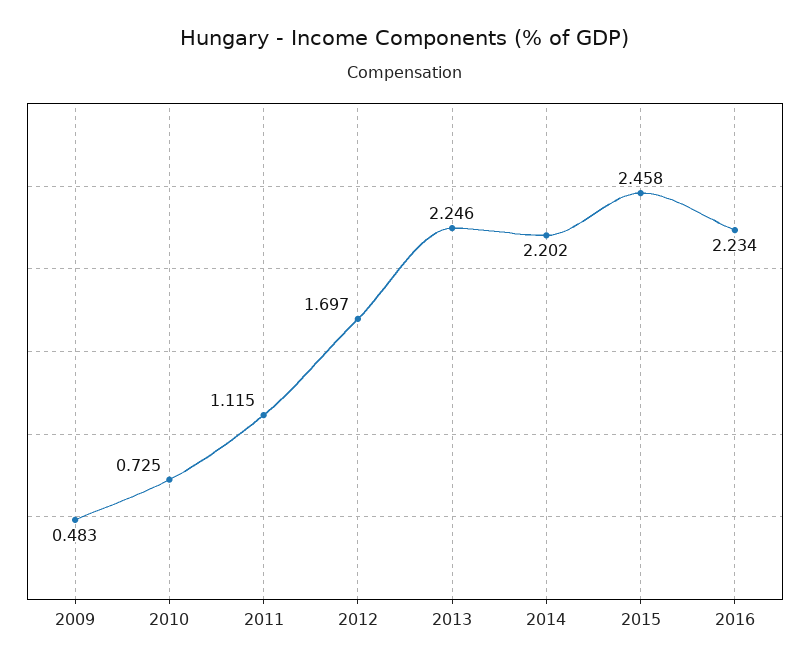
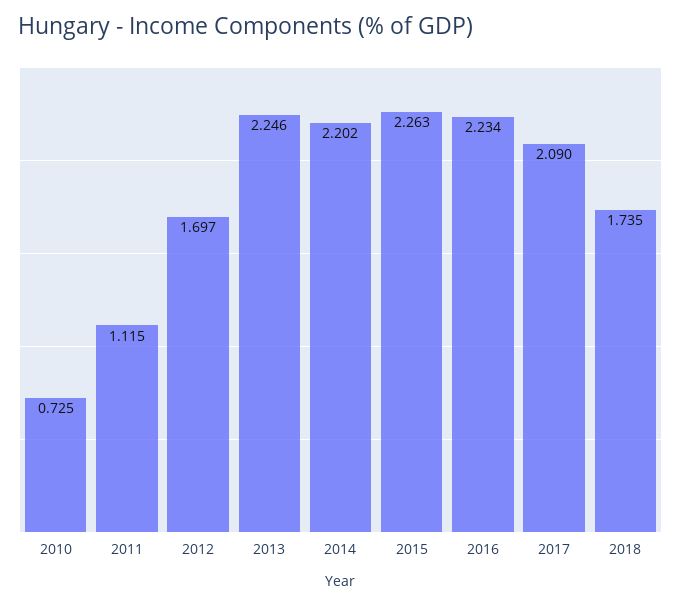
2009: 0.483 -> none
2015: 2.458 -> 2.263
2017: none -> 2.09
2018: none -> 1.735

